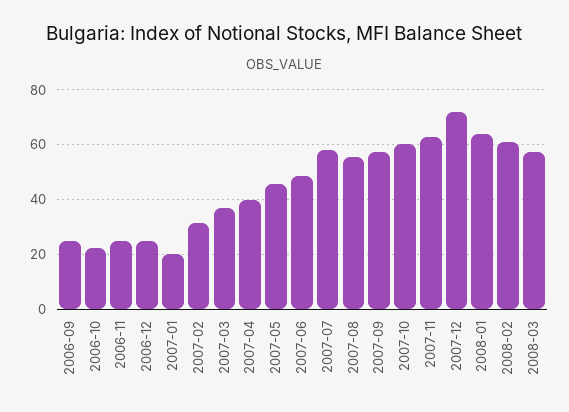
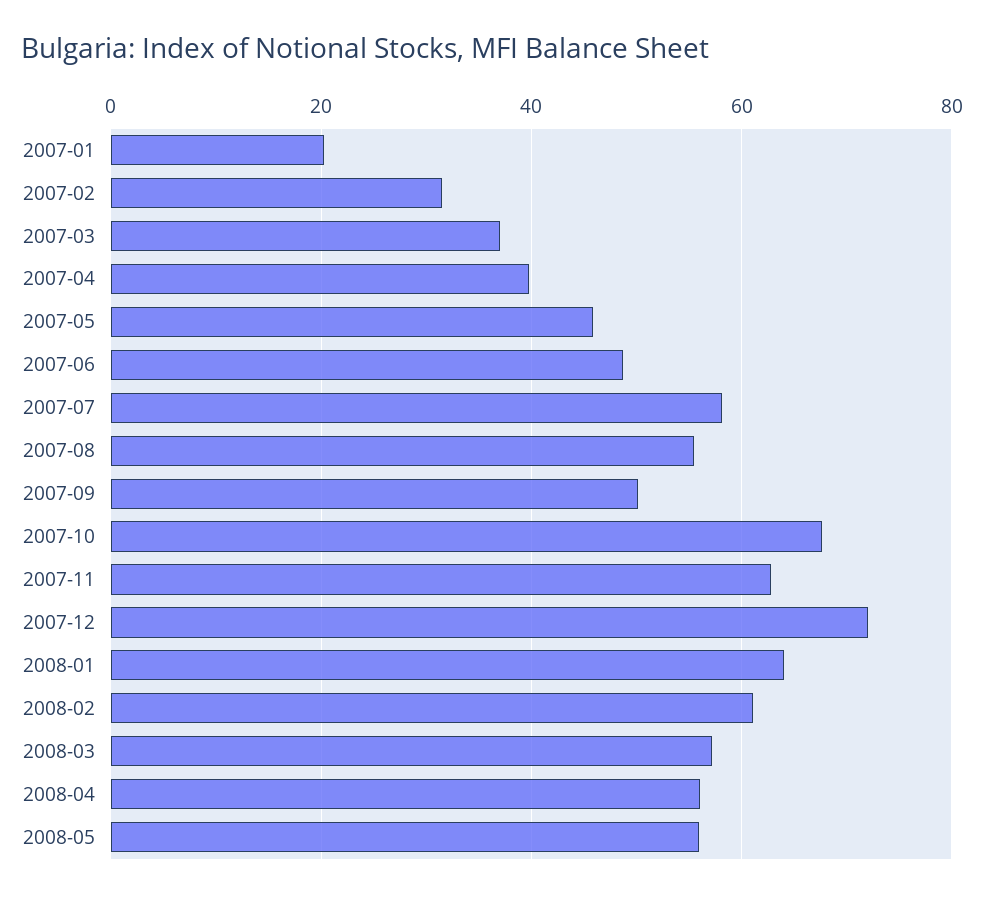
2006-09: 25 -> none
2006-10: 22.5 -> none
2006-11: 25 -> none
2006-12: 25 -> none
2007-09: 57.5 -> 50
2007-10: 60 -> 68
2008-04: none -> 56
2008-05: none -> 56

